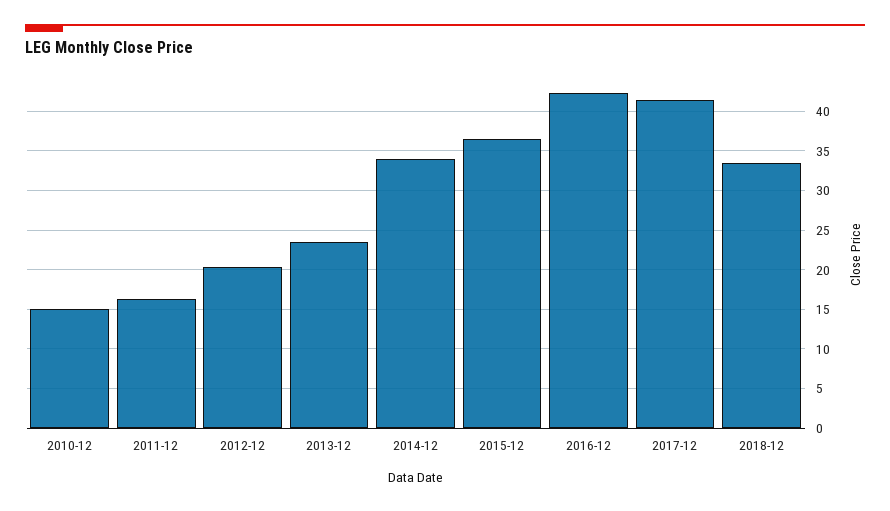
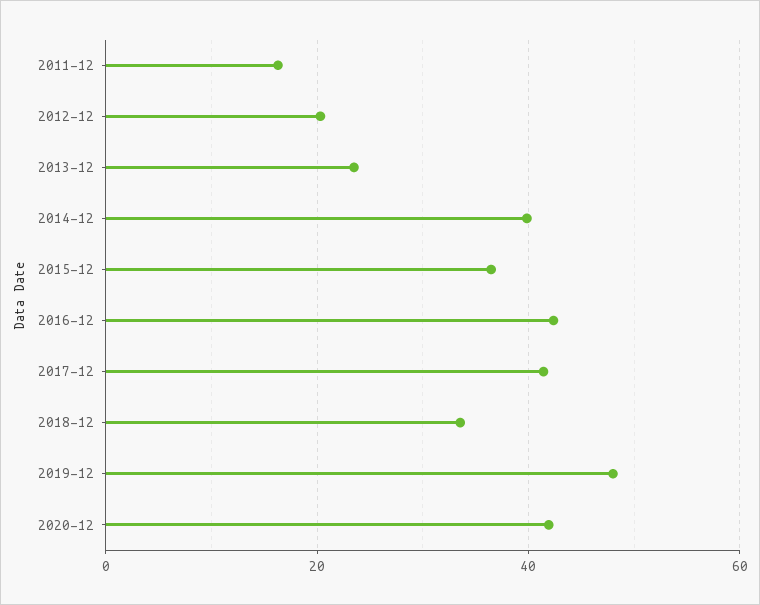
2010-12: 15 -> none
2014-12: 34 -> 40
2019-12: none -> 48
2020-12: none -> 42

